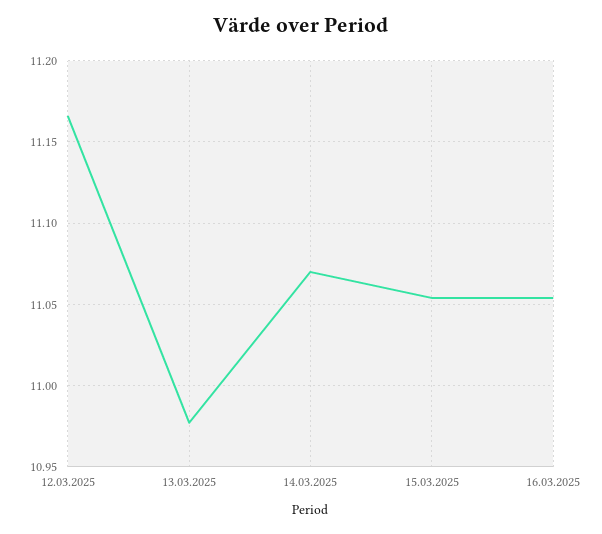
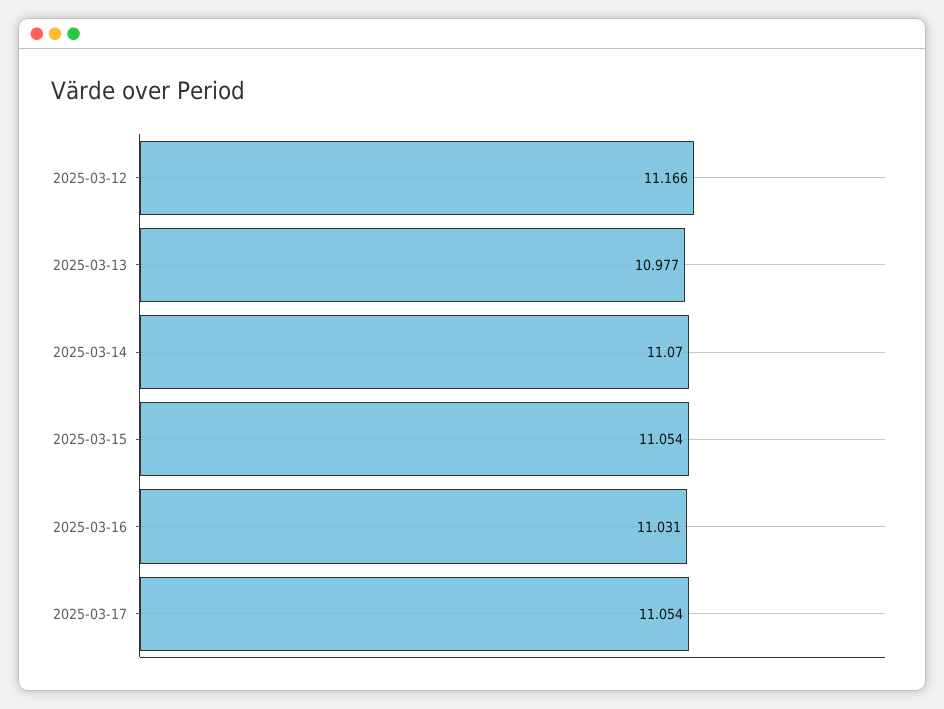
16.03.2025: 11.055 -> 11.031
2025-03-17: none -> 11.054

